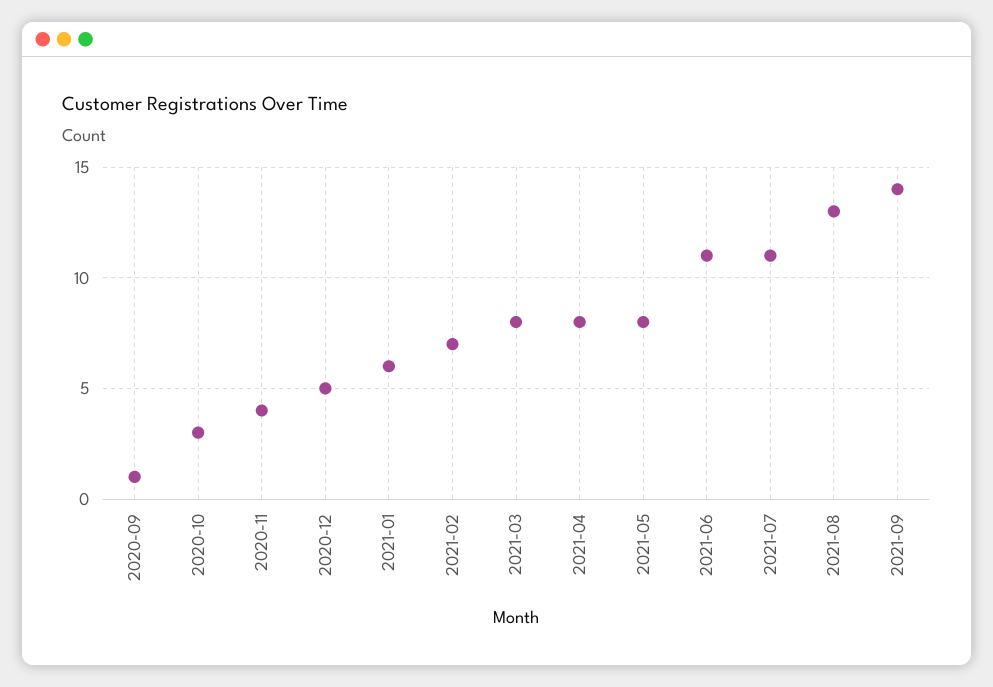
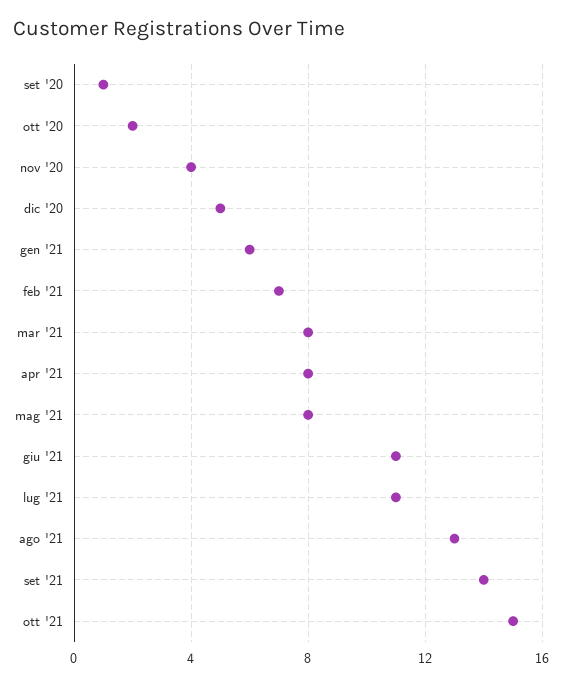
2020-10: 3 -> 2
ott '21: none -> 15

